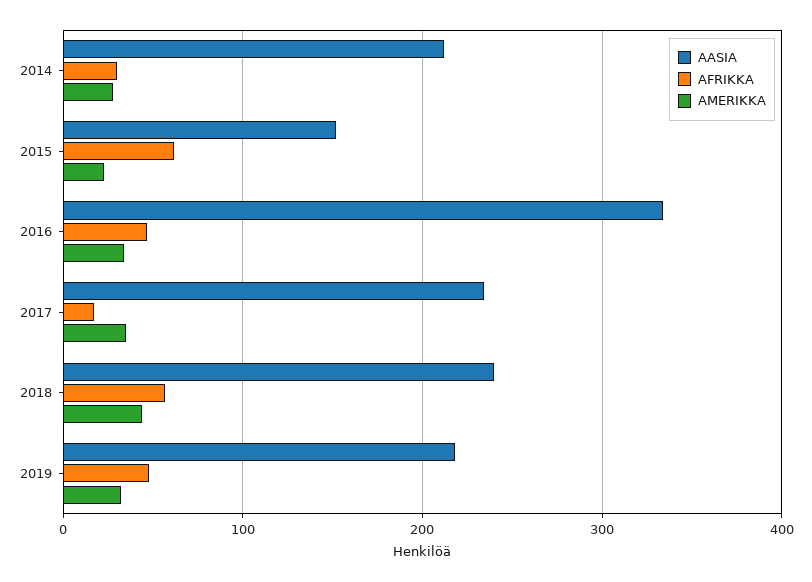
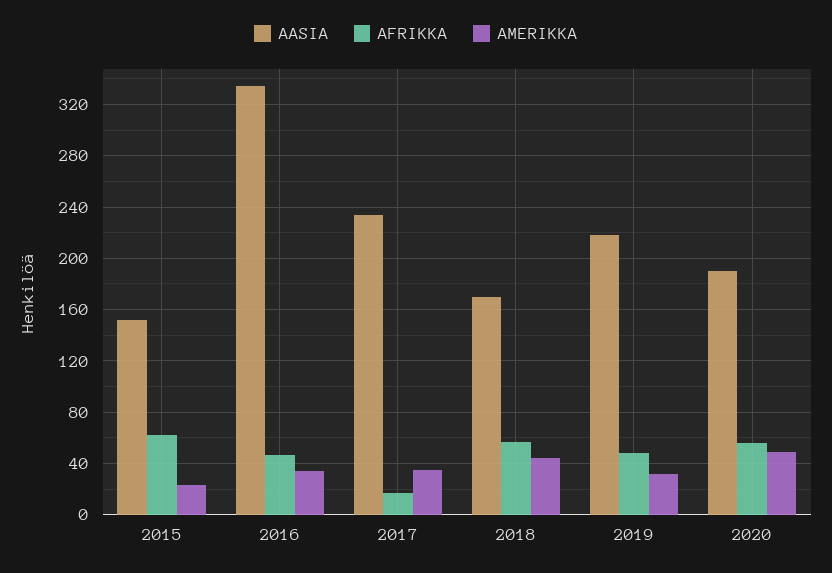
AASIA, 2014: 210 -> none
AFRIKKA, 2014: 30 -> none
AMERIKKA, 2014: 30 -> none
AASIA, 2018: 240 -> 170
AASIA, 2020: none -> 190
AFRIKKA, 2020: none -> 55
AMERIKKA, 2020: none -> 50

